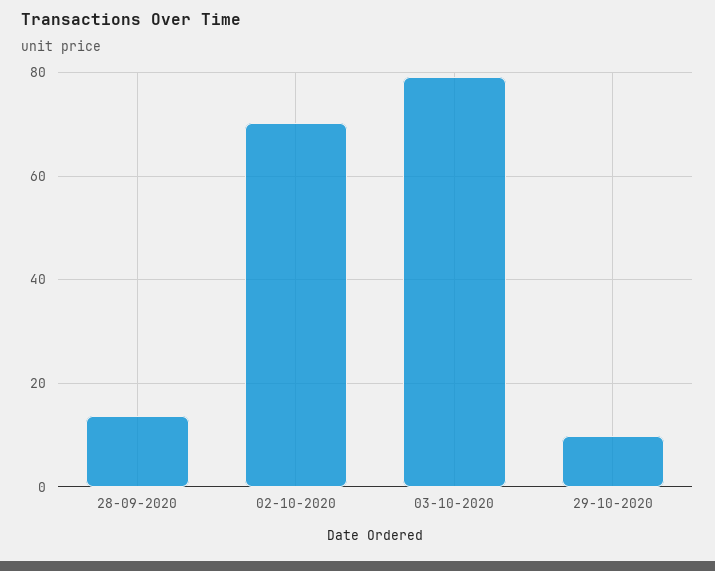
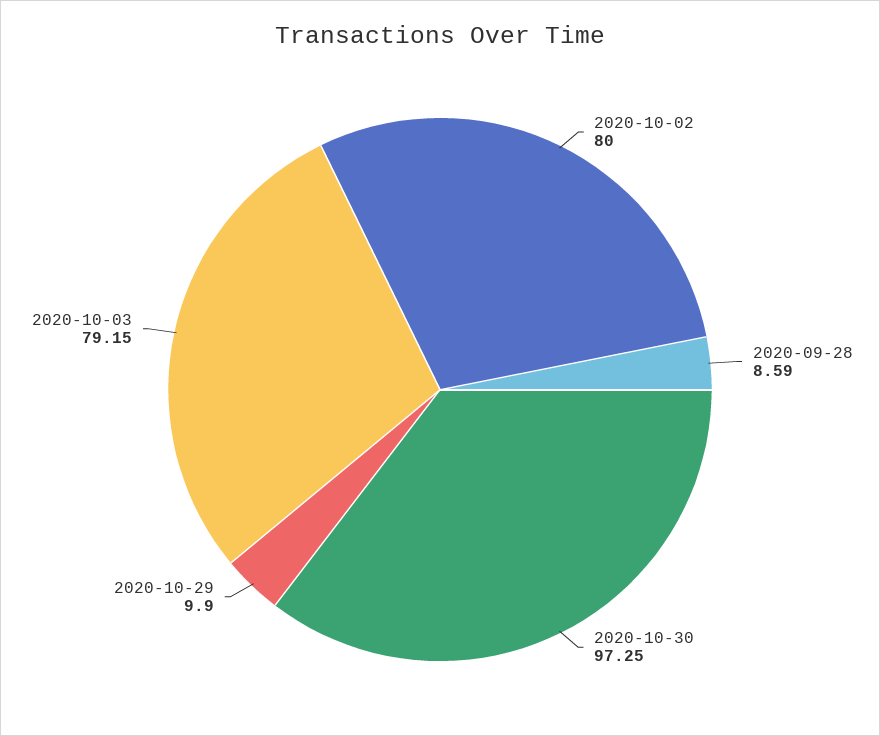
28-09-2020: 14 -> 8.59
02-10-2020: 70 -> 80
2020-10-30: none -> 97.25

